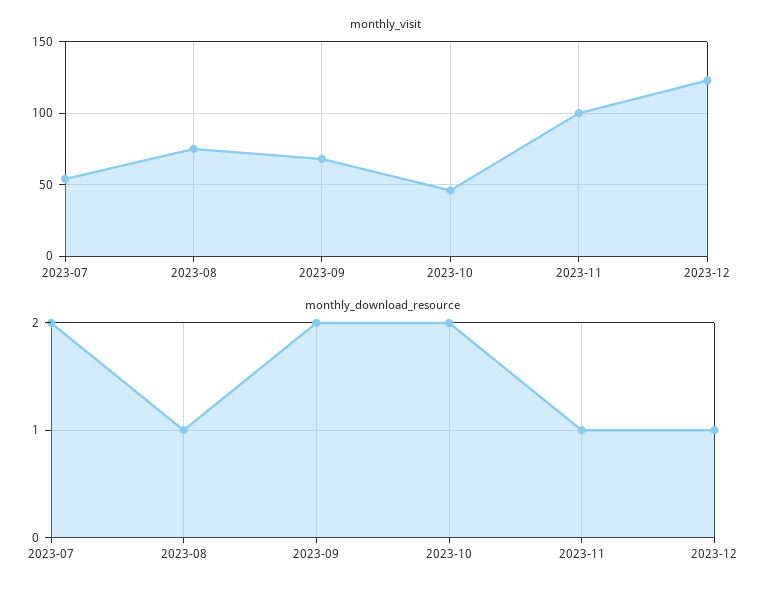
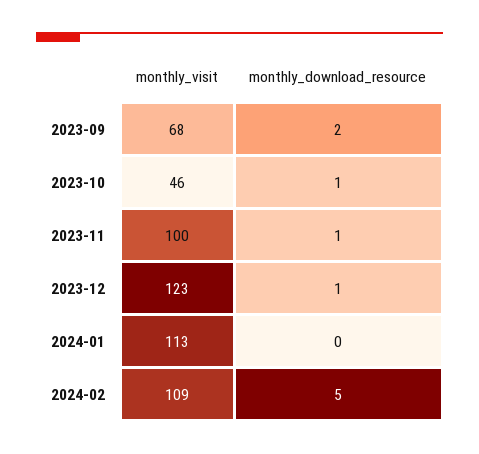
monthly_visit, 2023-07: 55 -> none
monthly_visit, 2023-08: 75 -> none
monthly_download_resource, 2023-07: 2 -> none
monthly_download_resource, 2023-08: 1 -> none
monthly_download_resource, 2023-10: 2 -> 1
monthly_visit, 2024-01: none -> 113
monthly_download_resource, 2024-01: none -> 0
monthly_visit, 2024-02: none -> 109
monthly_download_resource, 2024-02: none -> 5

